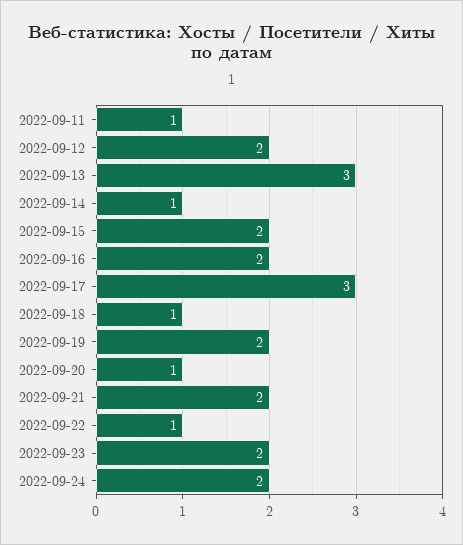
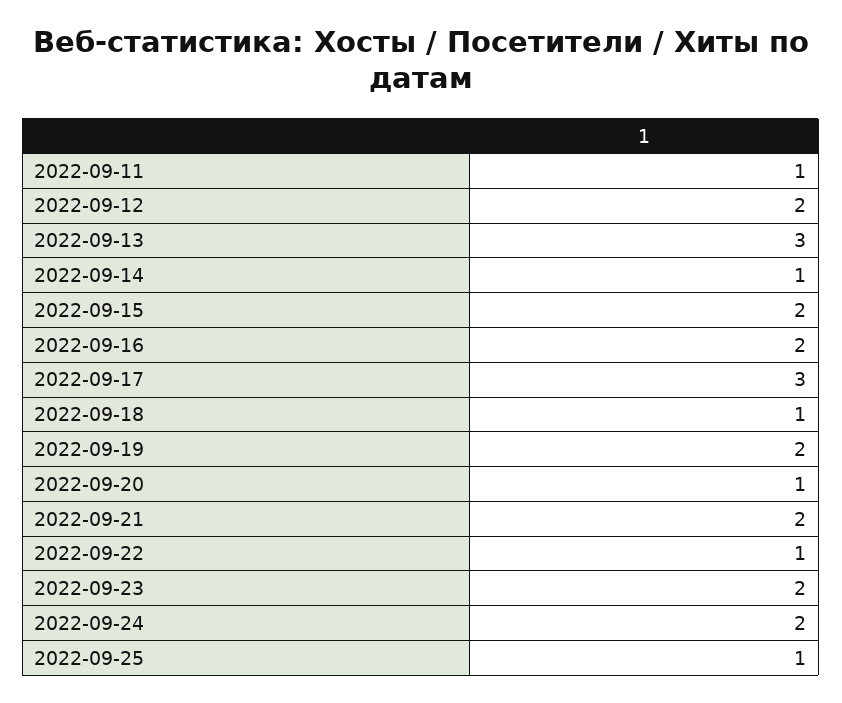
2022-09-25: none -> 1

